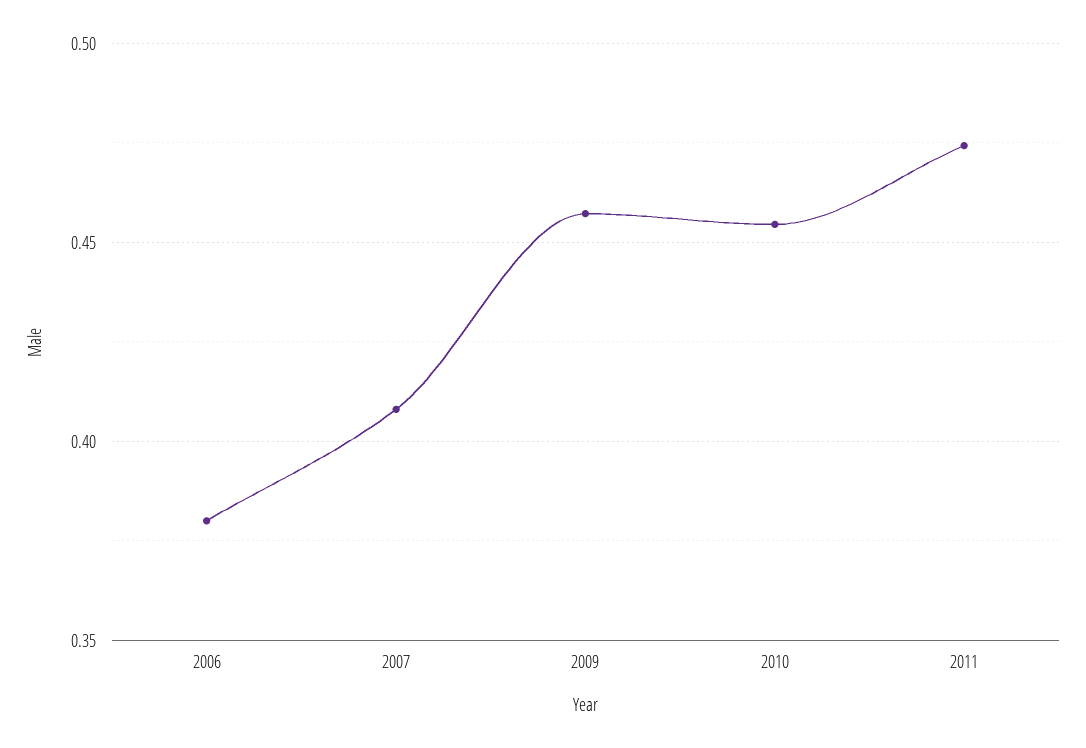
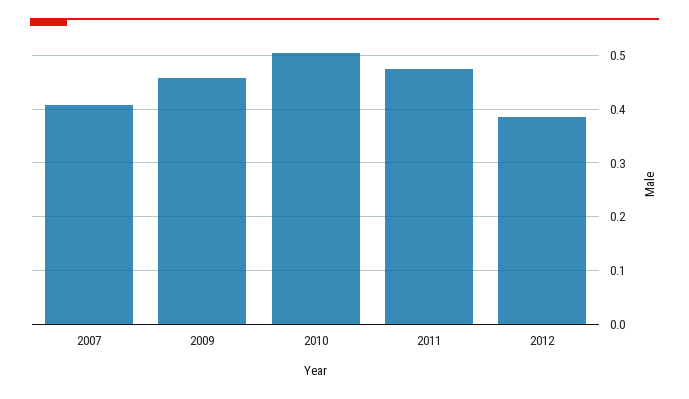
2006: 0.38 -> none
2010: 0.455 -> 0.5
2012: none -> 0.38

